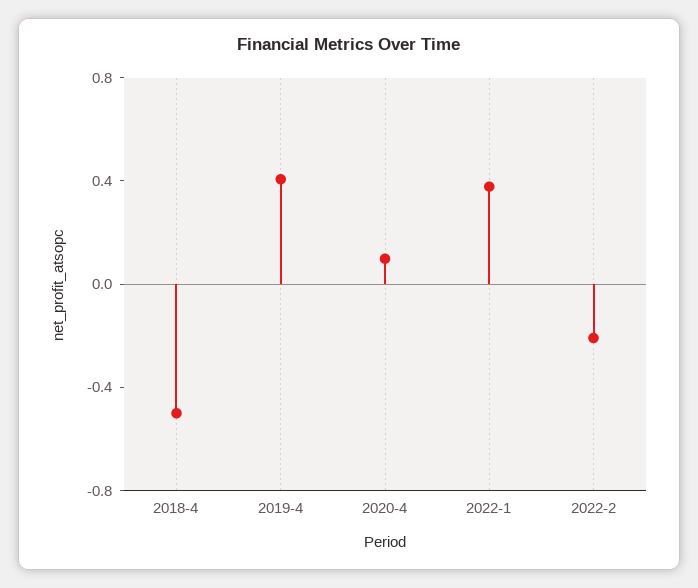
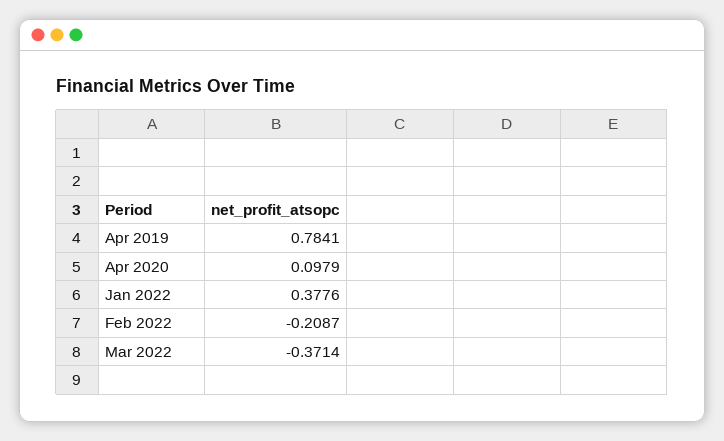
2018-4: -0.5 -> none
2019-4: 0.4 -> 0.7841
Mar 2022: none -> -0.3714

